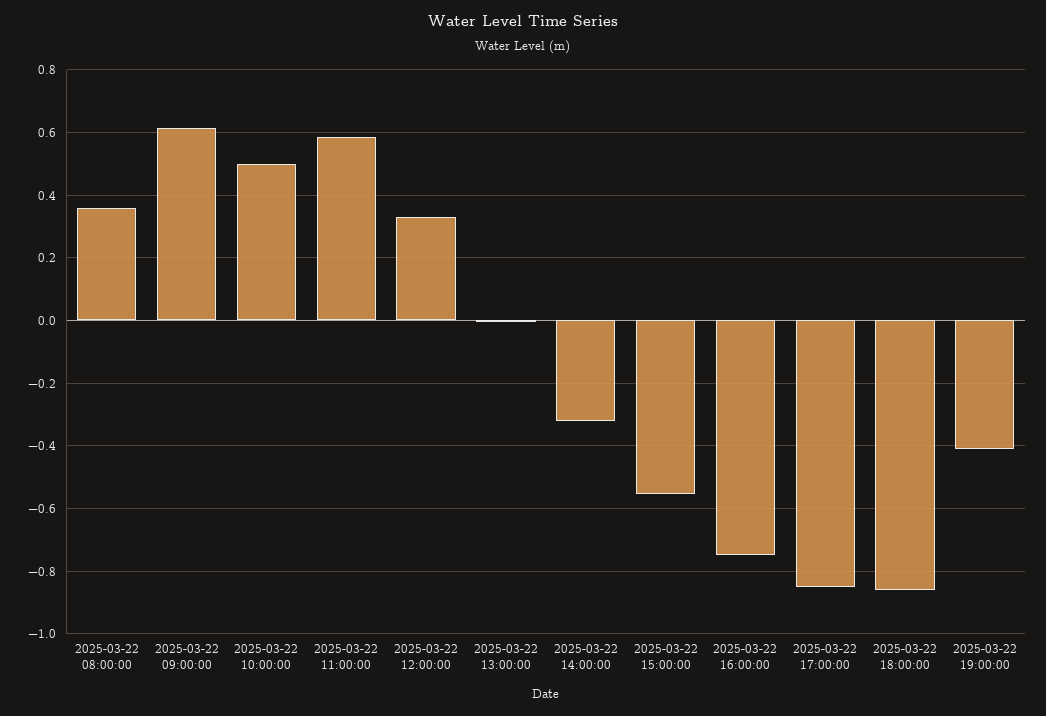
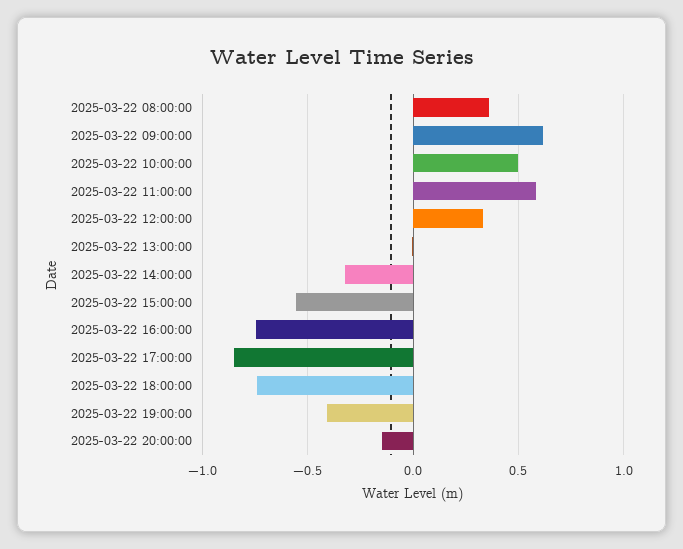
2025-03-22 18:00:00: -0.86 -> -0.75
2025-03-22 20:00:00: none -> -0.15

